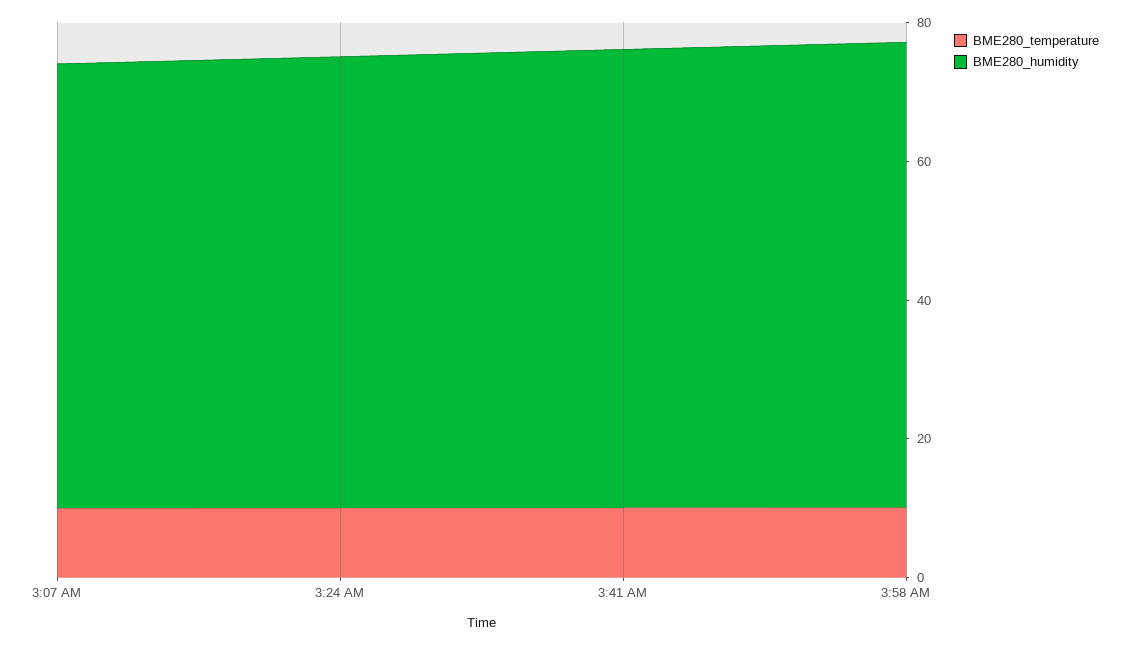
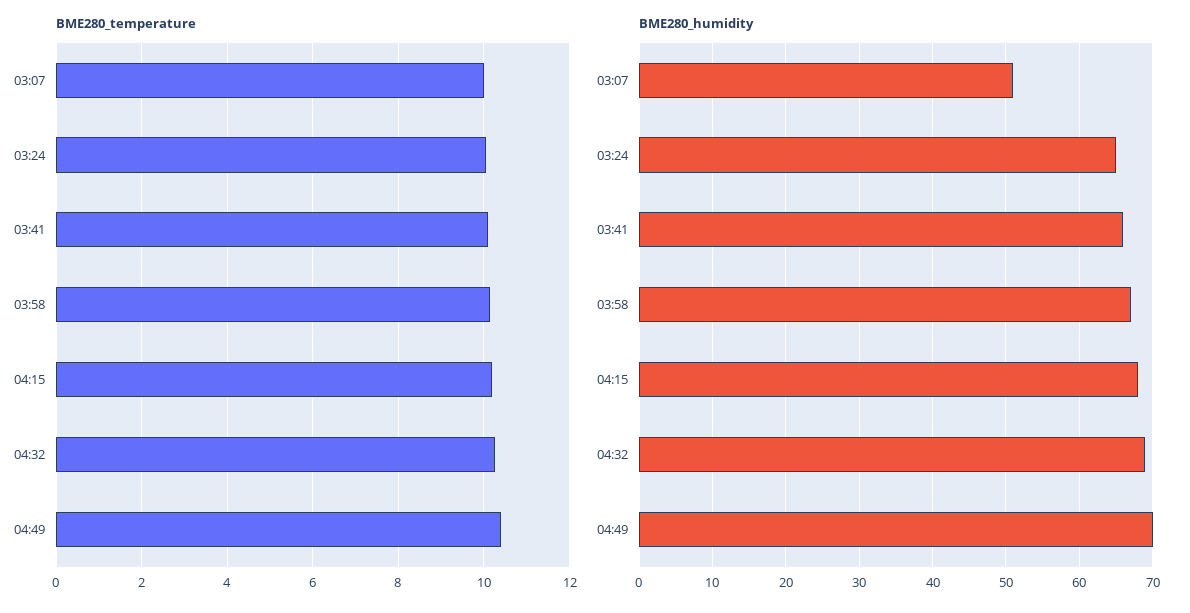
BME280_humidity, 3:07 AM: 65 -> 51
BME280_temperature, 04:15: none -> 10.2
BME280_temperature, 04:32: none -> 10.2
BME280_temperature, 04:49: none -> 10.4
BME280_humidity, 04:15: none -> 68
BME280_humidity, 04:32: none -> 69
BME280_humidity, 04:49: none -> 70

